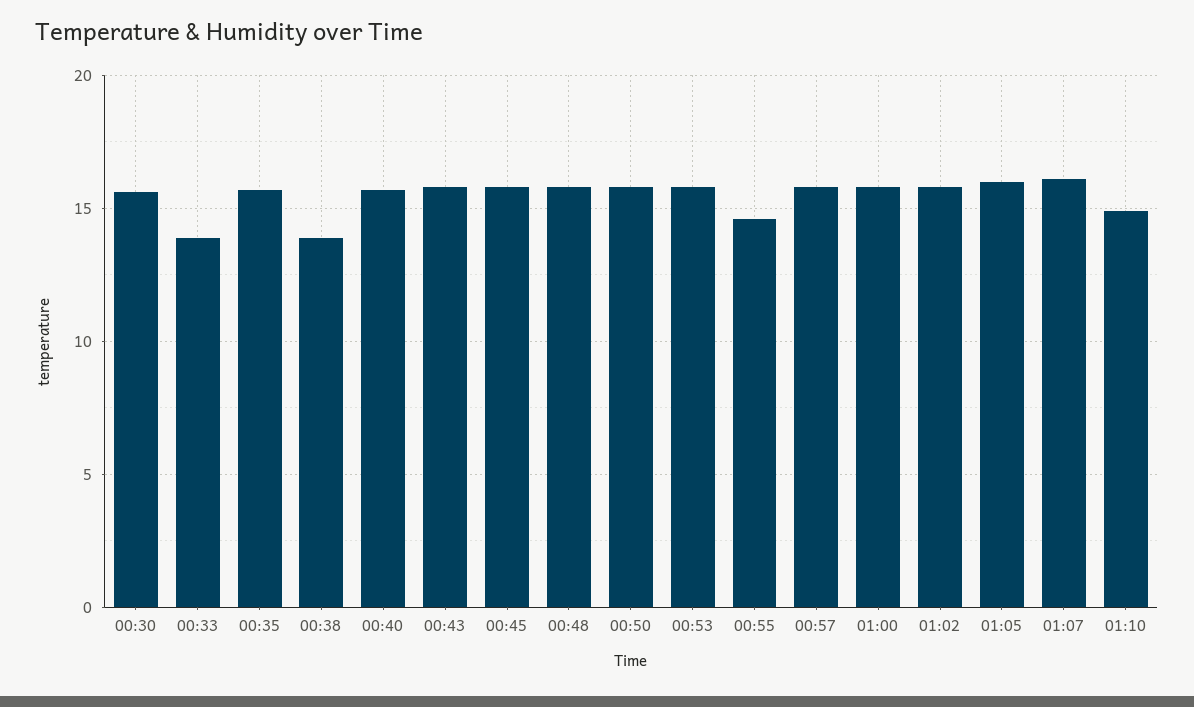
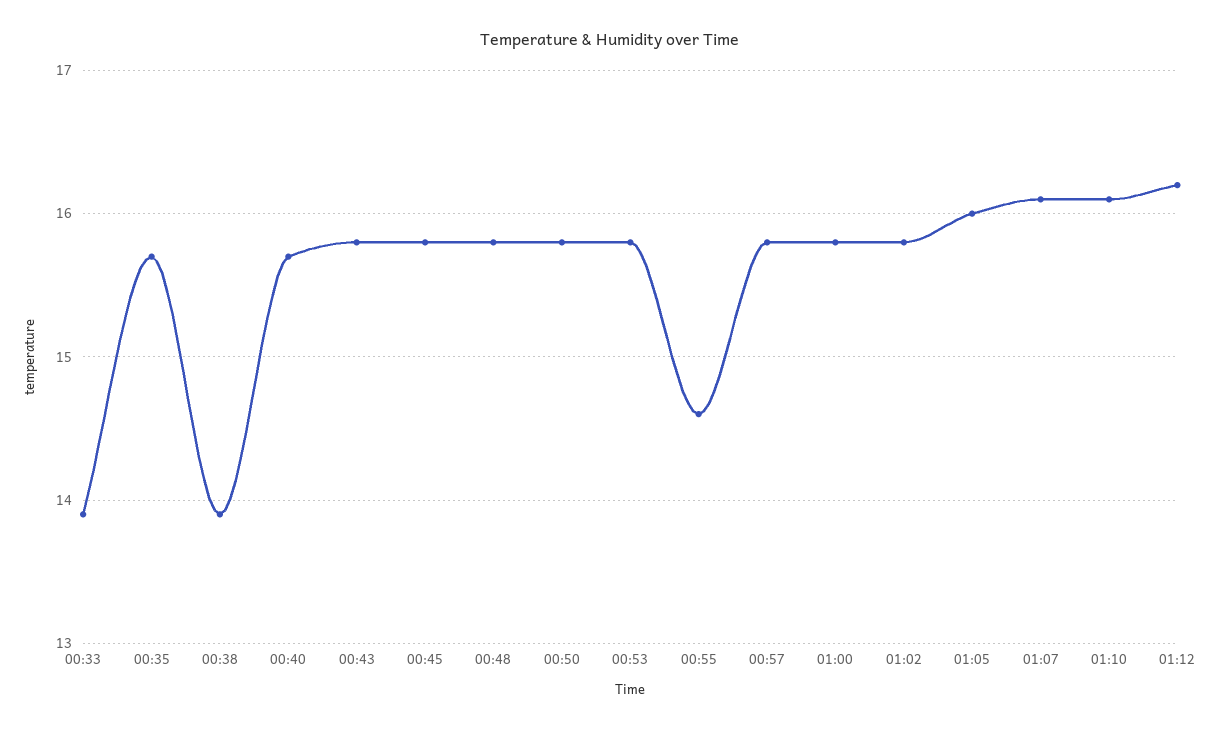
00:30: 15.5 -> none
01:10: 15 -> 16.1
01:12: none -> 16.2

